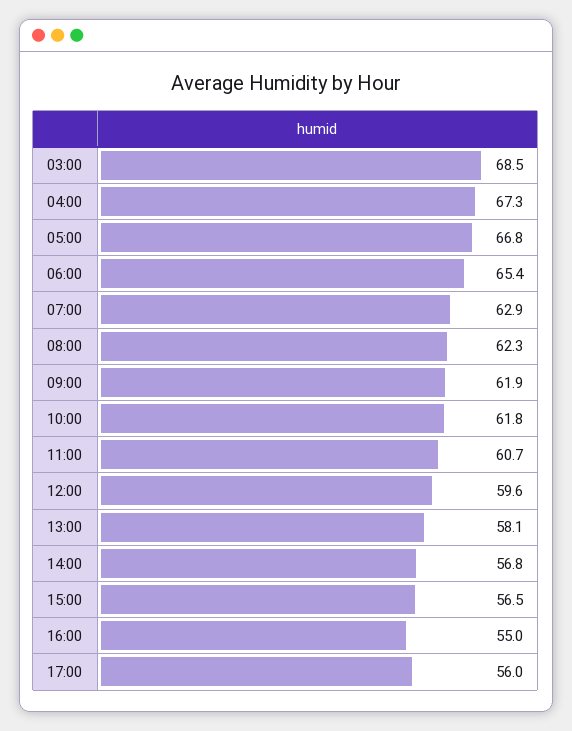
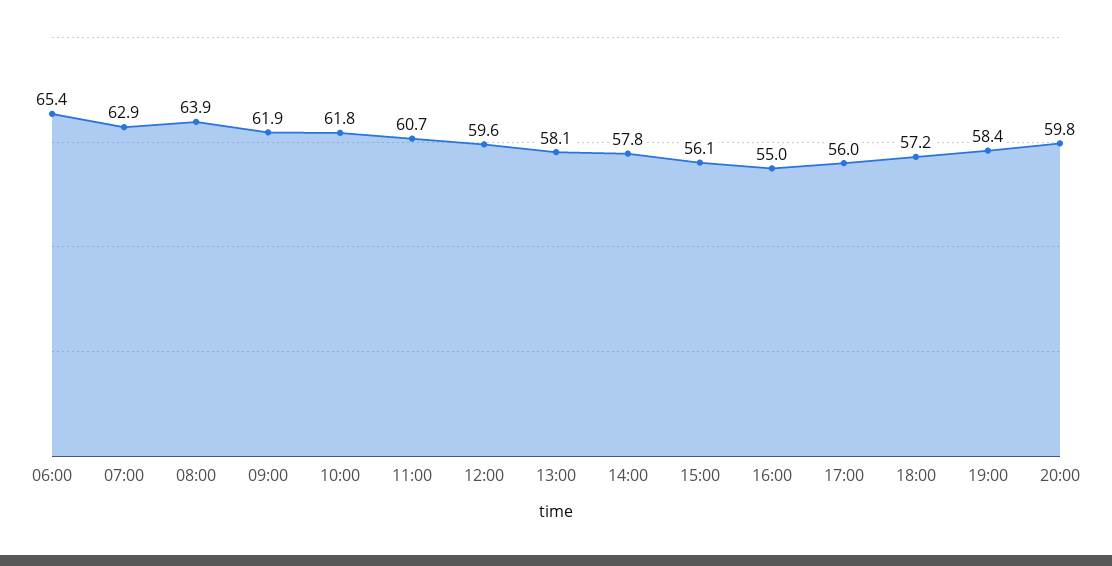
03:00: 68.5 -> none
04:00: 67.3 -> none
05:00: 66.8 -> none
08:00: 62.3 -> 63.9
14:00: 56.8 -> 57.8
15:00: 56.5 -> 56.1
18:00: none -> 57.2
19:00: none -> 58.4
20:00: none -> 59.8

